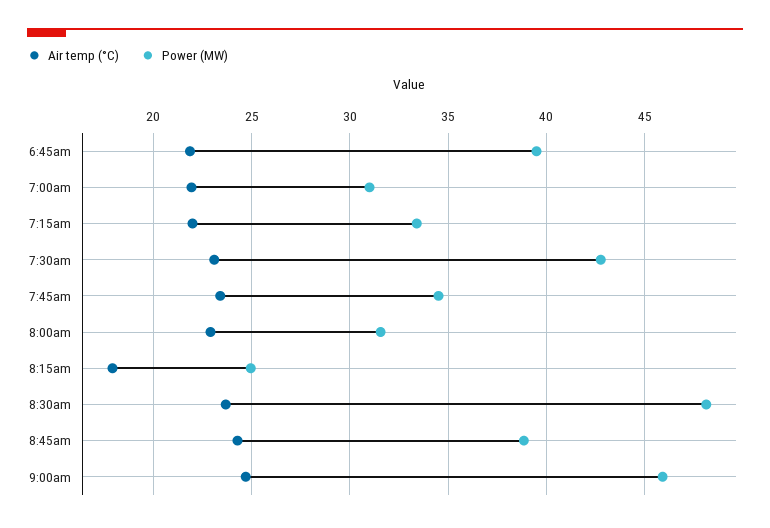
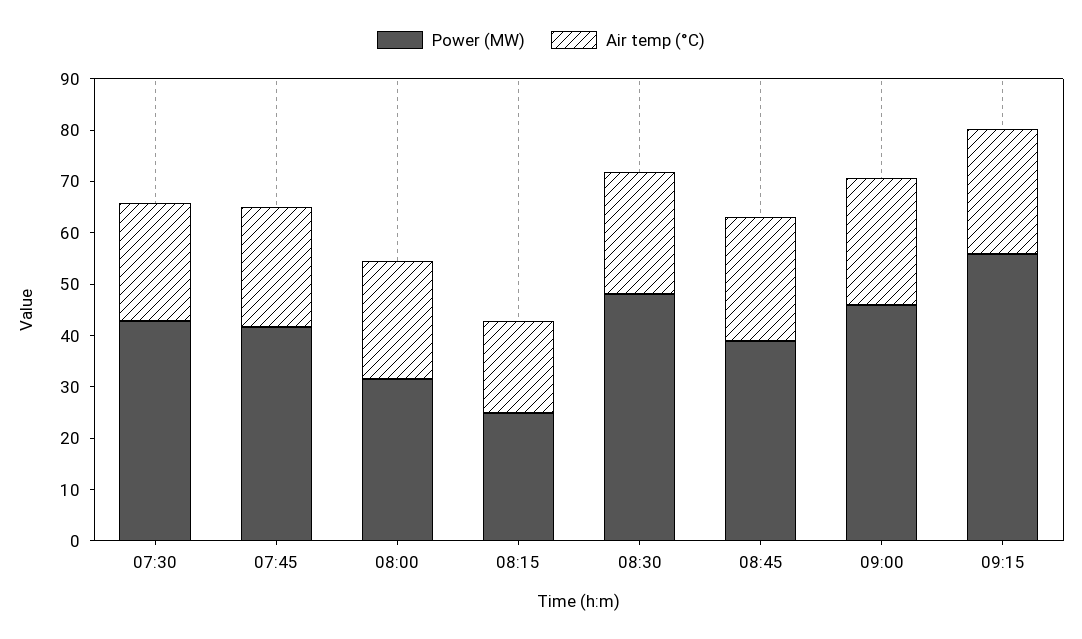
Air temp (°C), 6:45am: 22 -> none
Power (MW), 6:45am: 39.5 -> none
Air temp (°C), 7:00am: 22 -> none
Power (MW), 7:00am: 31 -> none
Air temp (°C), 7:15am: 22 -> none
Power (MW), 7:15am: 33.5 -> none
Power (MW), 7:45am: 34.5 -> 42
Power (MW), 09:15: none -> 56
Air temp (°C), 09:15: none -> 24

